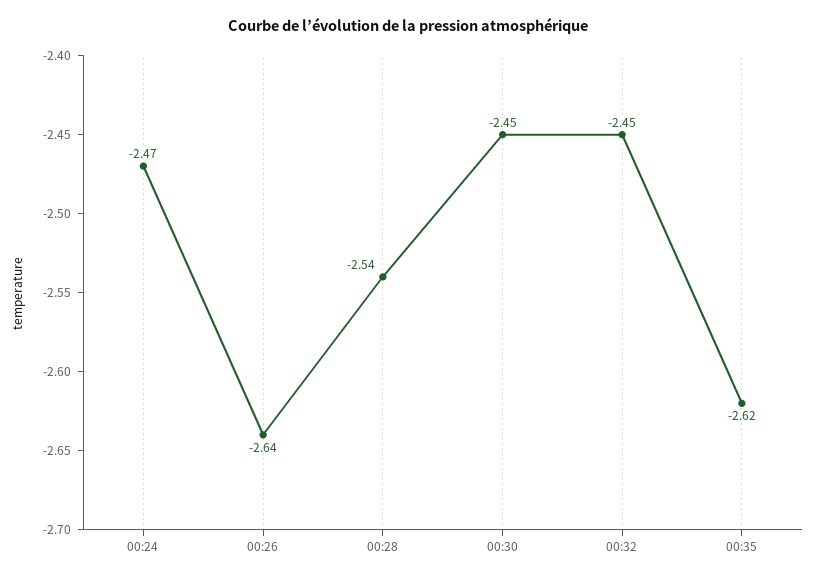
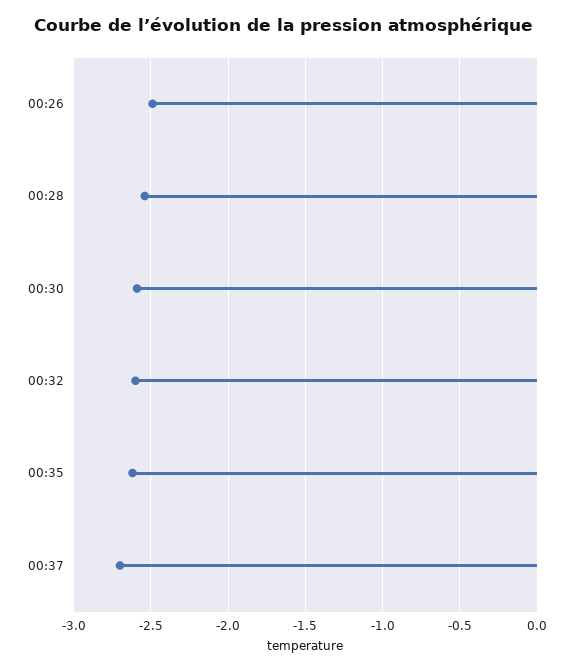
00:24: -2.47 -> none
00:26: -2.64 -> -2.5
00:30: -2.45 -> -2.6
00:32: -2.45 -> -2.6
00:37: none -> -2.7

